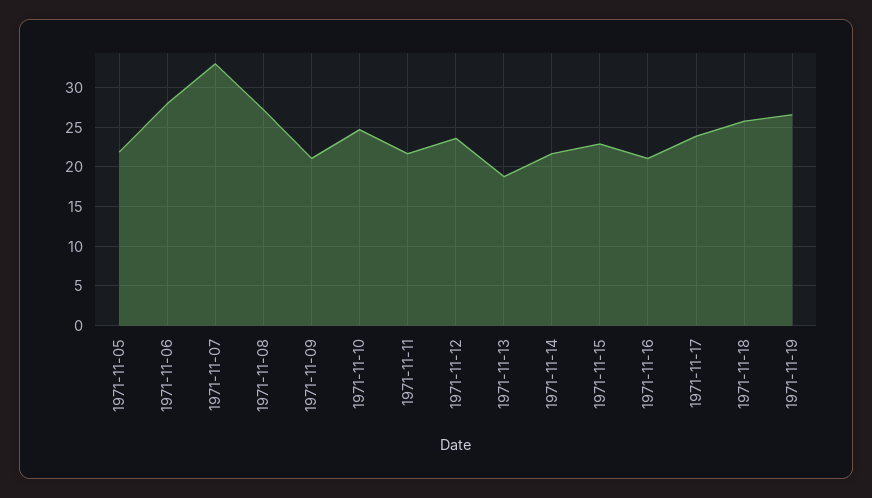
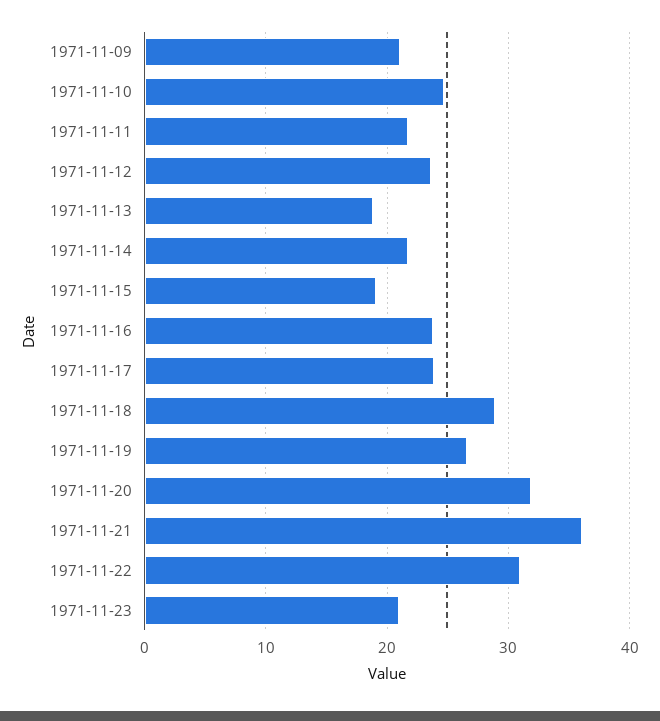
1971-11-05: 22 -> none
1971-11-06: 28 -> none
1971-11-07: 33 -> none
1971-11-08: 27 -> none
1971-11-15: 23 -> 19
1971-11-16: 21 -> 24
1971-11-18: 26 -> 29
1971-11-20: none -> 32
1971-11-21: none -> 36
1971-11-22: none -> 31
1971-11-23: none -> 21

